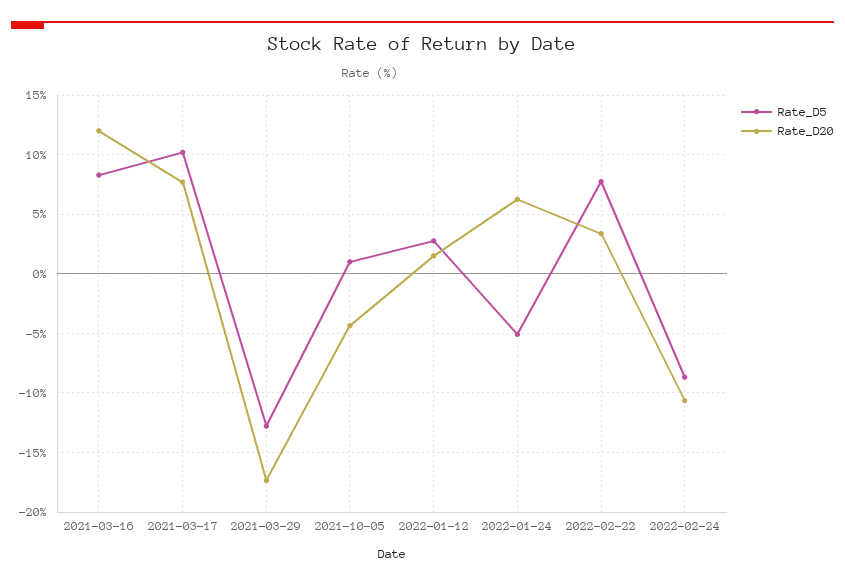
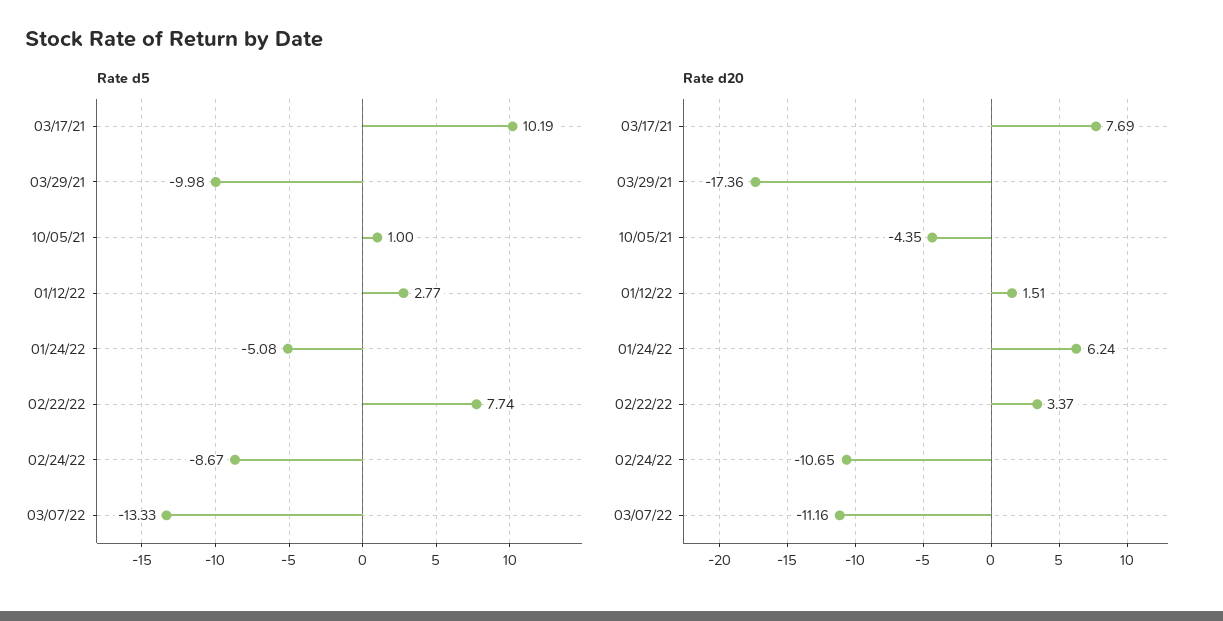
Rate_D5, 2021-03-16: 8 -> none
Rate_D20, 2021-03-16: 12 -> none
Rate_D5, 2021-03-29: -13 -> -9.98
Rate_D5, 03/07/22: none -> -13.33
Rate_D20, 03/07/22: none -> -11.16

